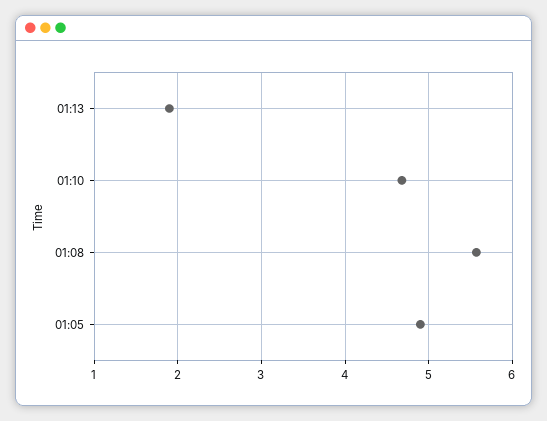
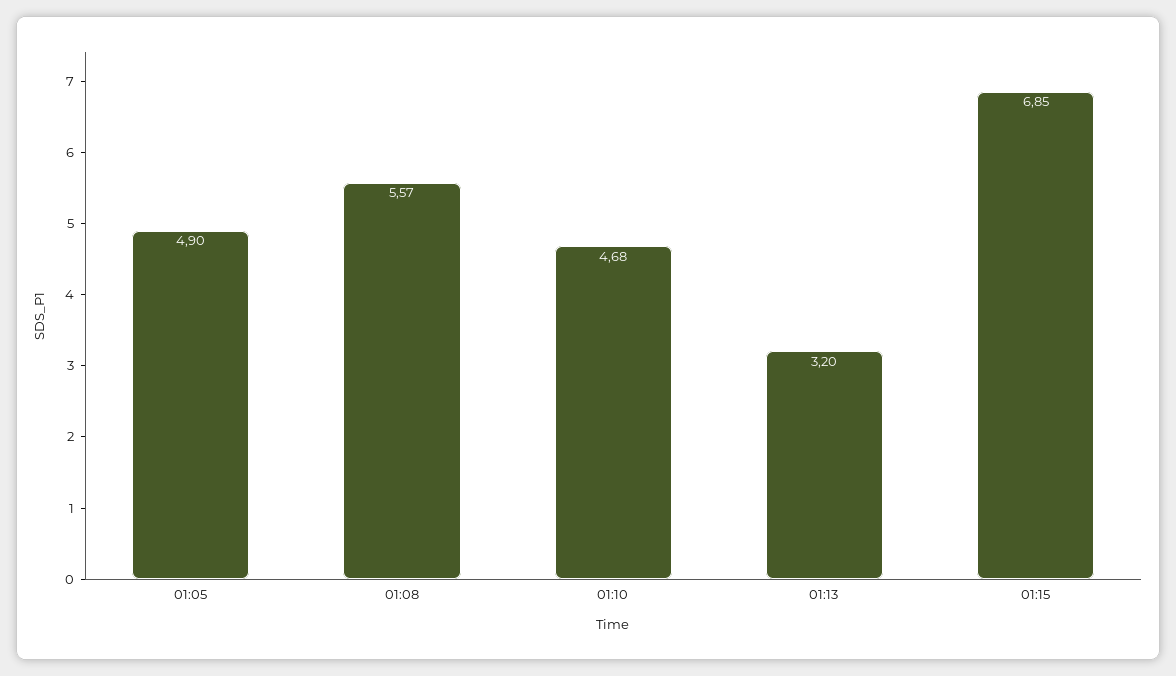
01:13: 1.9 -> 3.2
01:15: none -> 6.85

